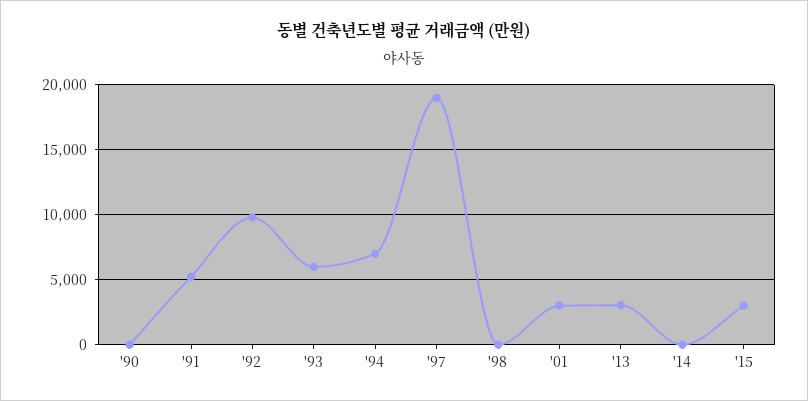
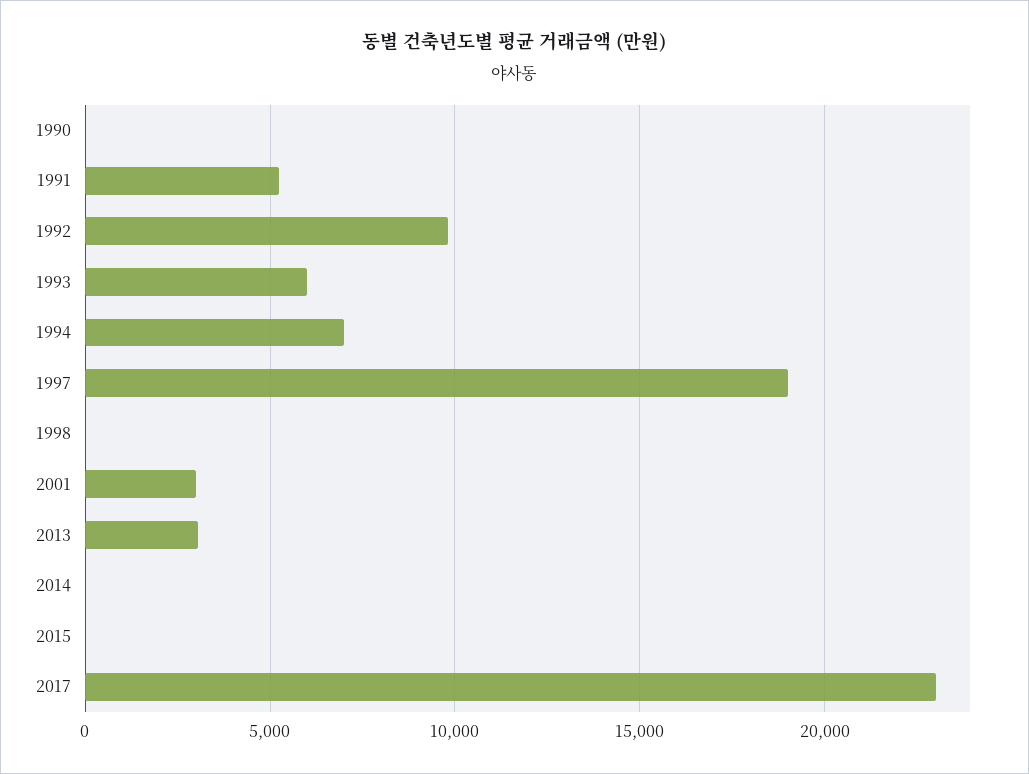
'15: 3000 -> 0
2017: none -> 23000

